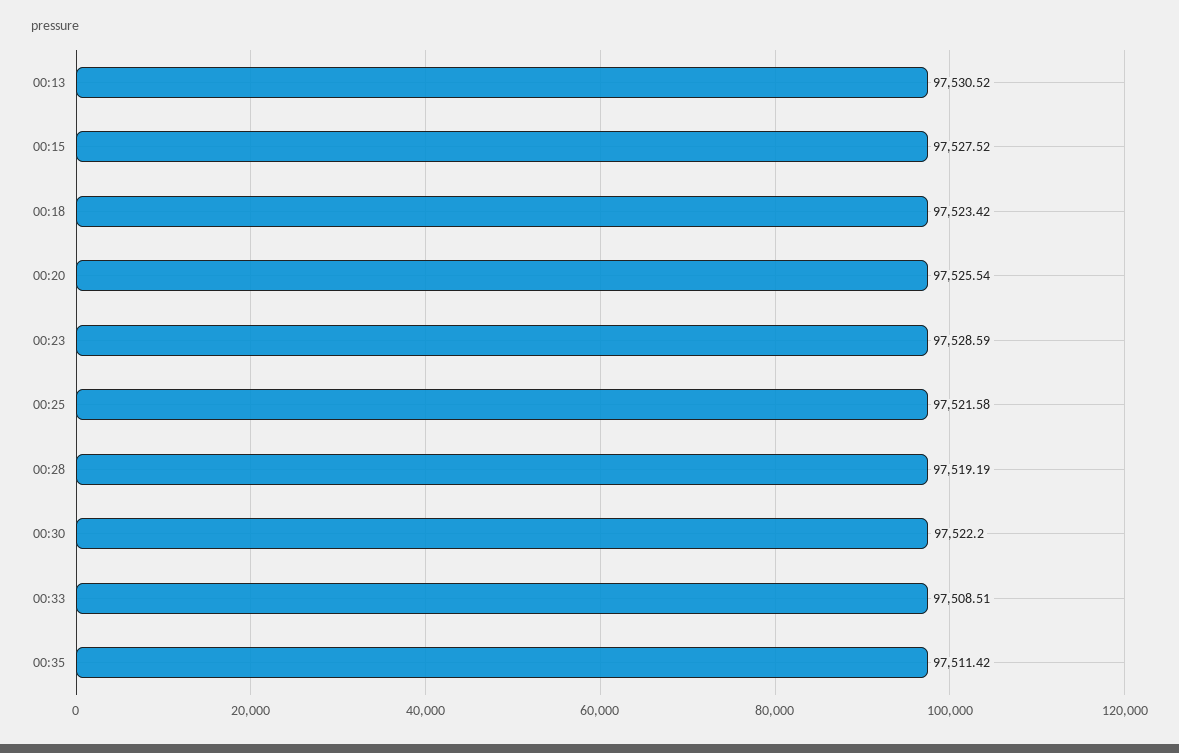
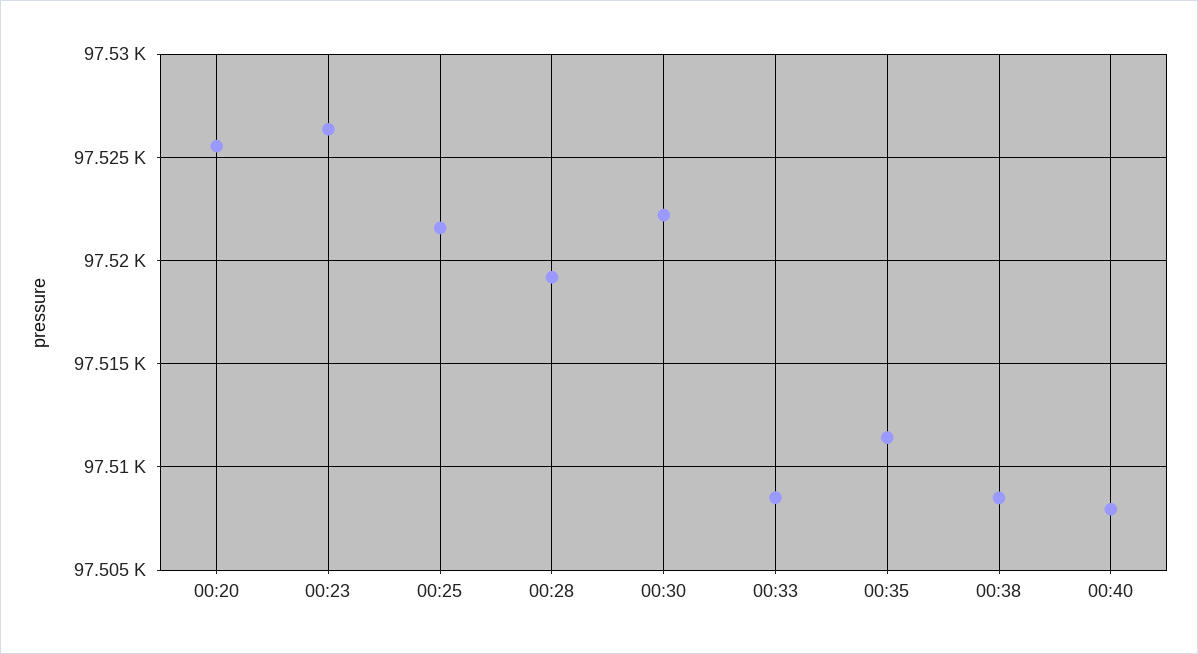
00:13: 97530.52 -> none
00:15: 97527.52 -> none
00:18: 97523.42 -> none
00:23: 97528.59 -> 97526.5
00:38: none -> 97508.5
00:40: none -> 97508

